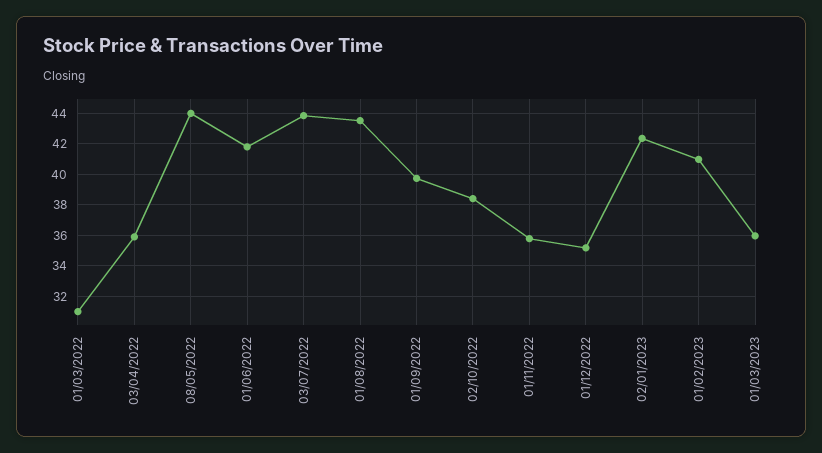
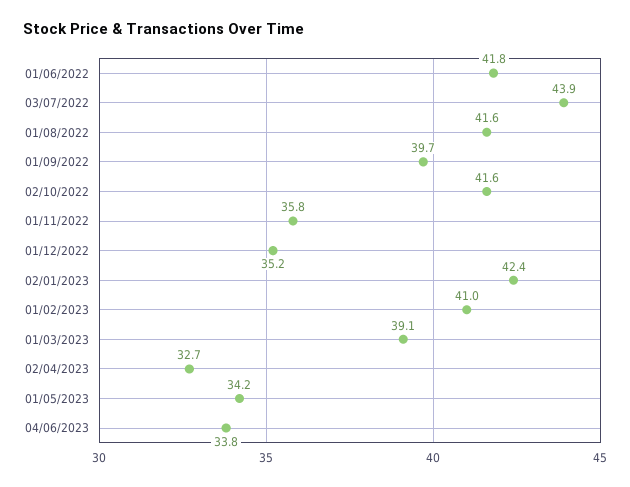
01/03/2022: 31 -> none
03/04/2022: 36 -> none
08/05/2022: 44 -> none
01/08/2022: 43.5 -> 41.6
02/10/2022: 38.5 -> 41.6
01/03/2023: 36 -> 39.1
02/04/2023: none -> 32.7
01/05/2023: none -> 34.2
04/06/2023: none -> 33.8

